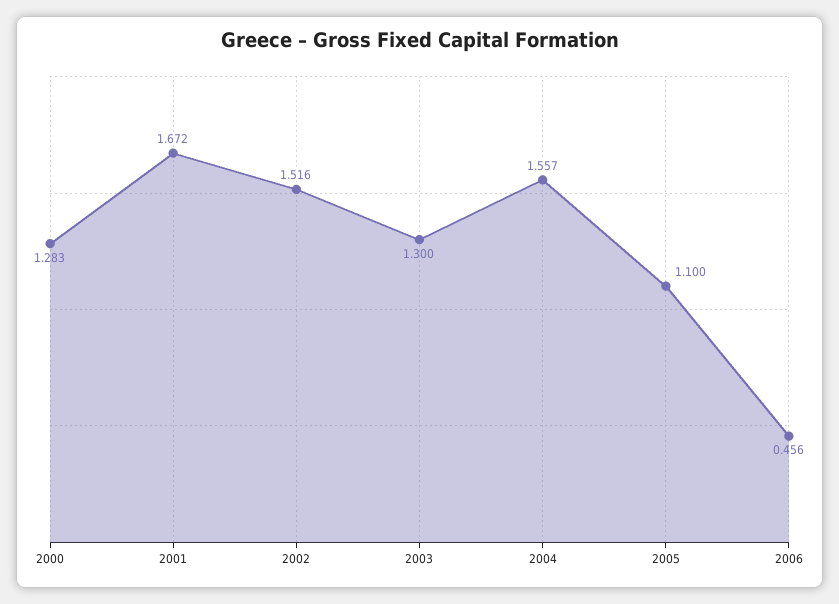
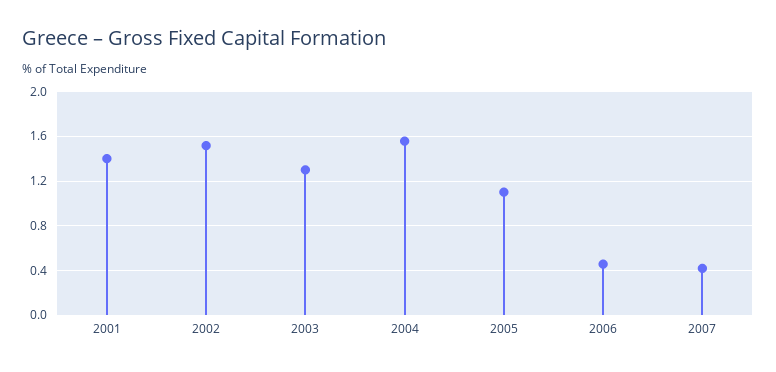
2000: 1.283 -> none
2001: 1.672 -> 1.4
2007: none -> 0.4

